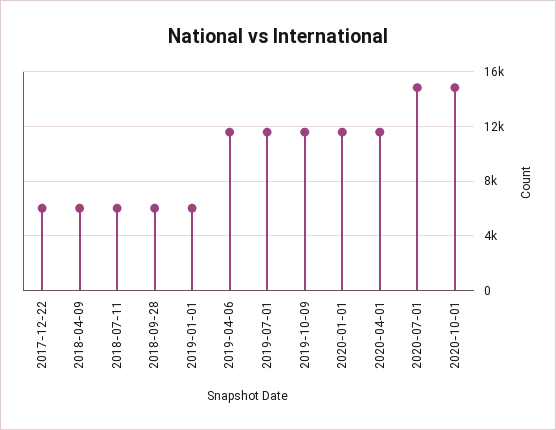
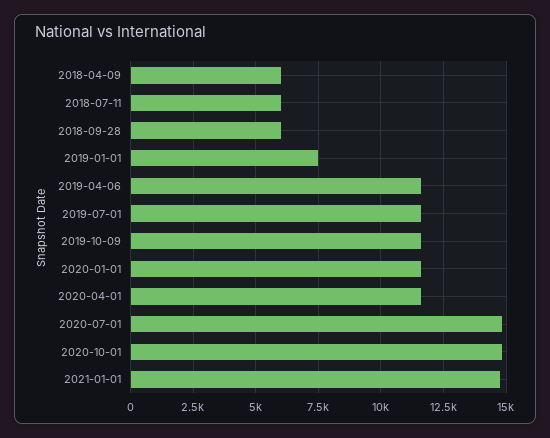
2017-12-22: 6000 -> none
2019-01-01: 6000 -> 7500
2021-01-01: none -> 14750

